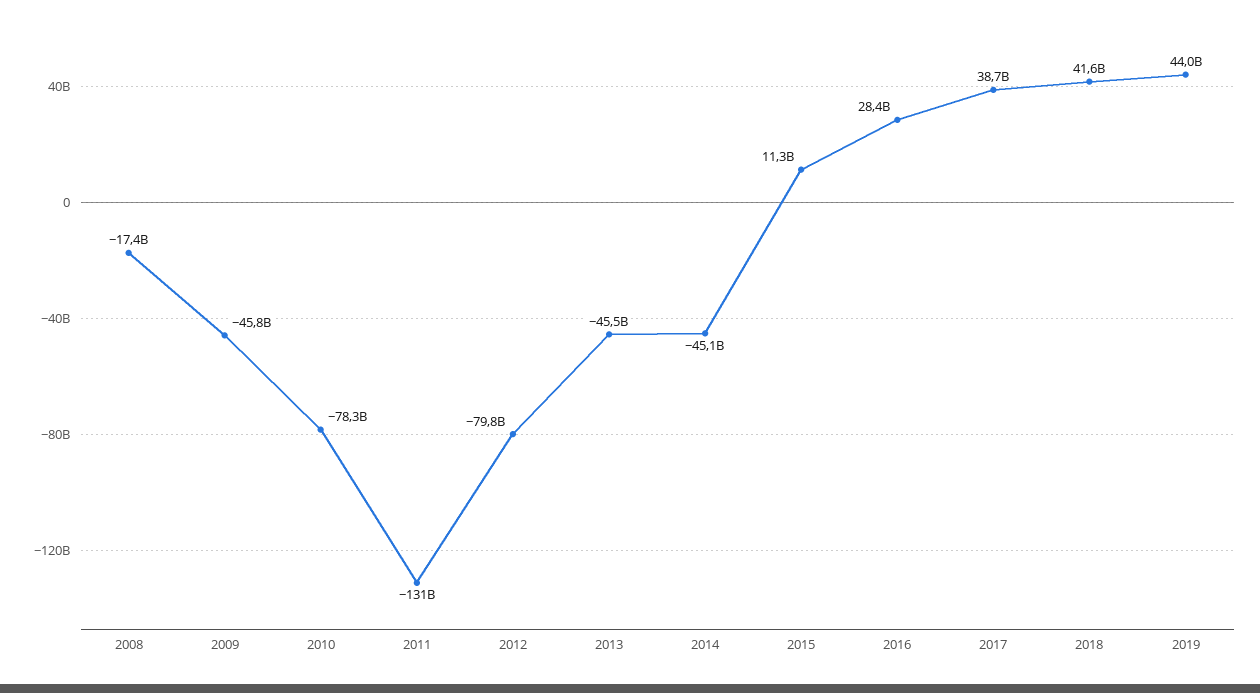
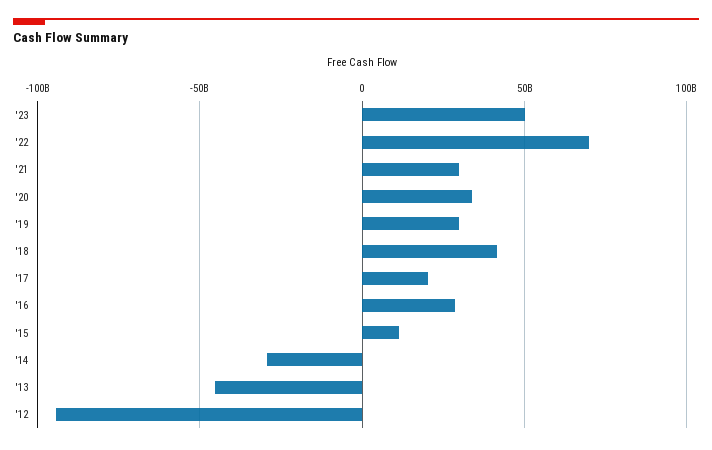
2008: -17400000000 -> none
2009: -45800000000 -> none
2010: -78300000000 -> none
2011: -131000000000 -> none
2012: -79800000000 -> -95000000000
2014: -45100000000 -> -30000000000
2017: 38700000000 -> 20000000000
2019: 44000000000 -> 30000000000
'23: none -> 50000000000
'22: none -> 70000000000
'21: none -> 30000000000
'20: none -> 35000000000

